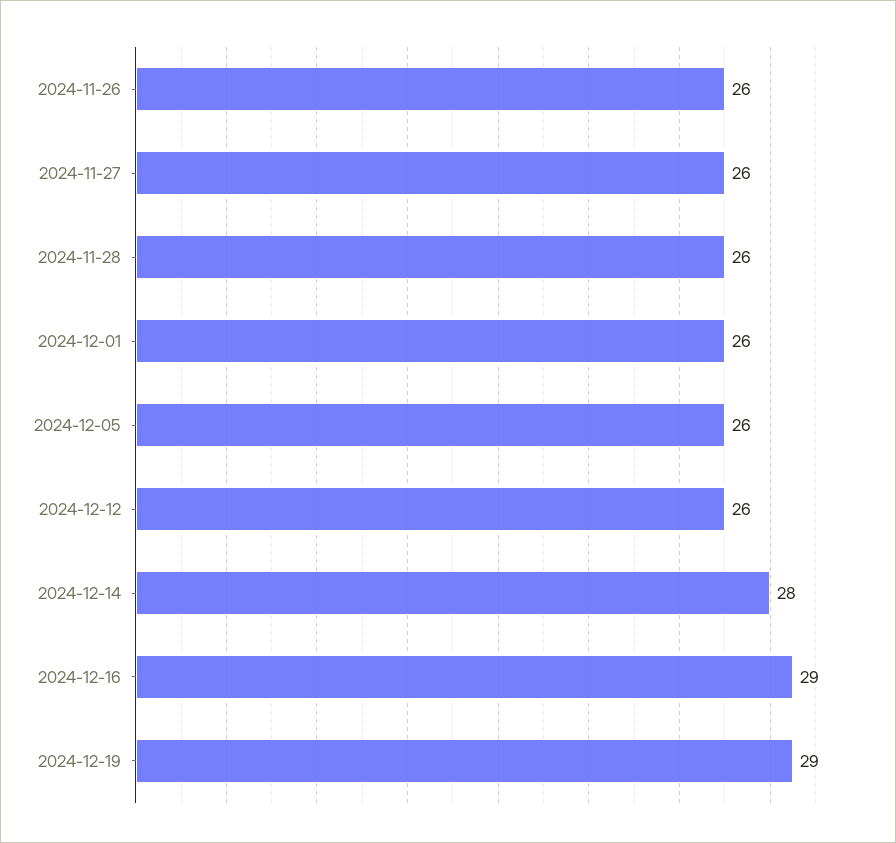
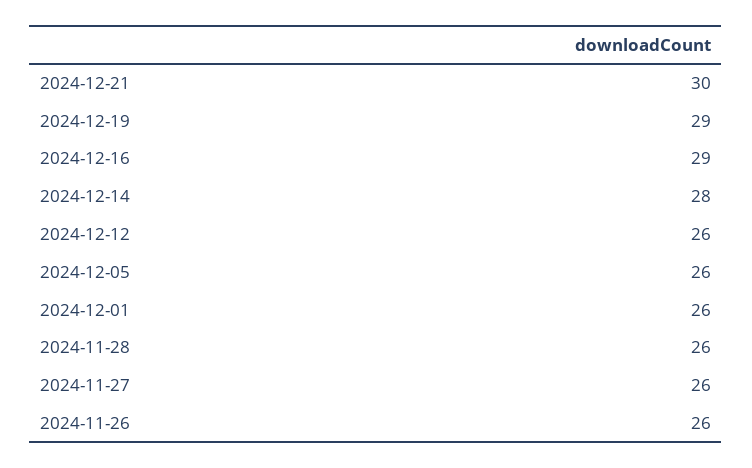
2024-12-21: none -> 30

